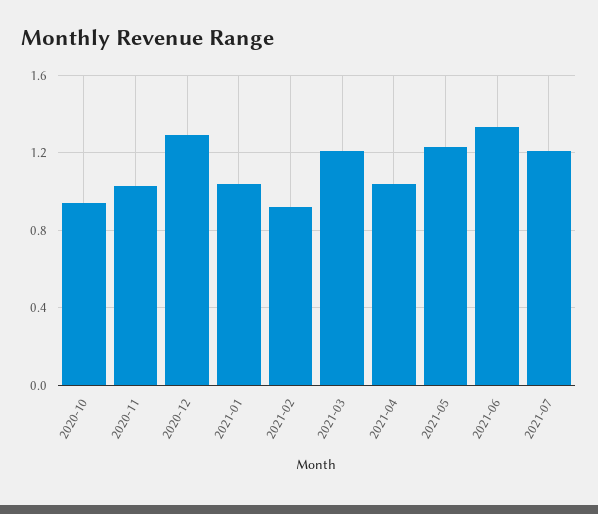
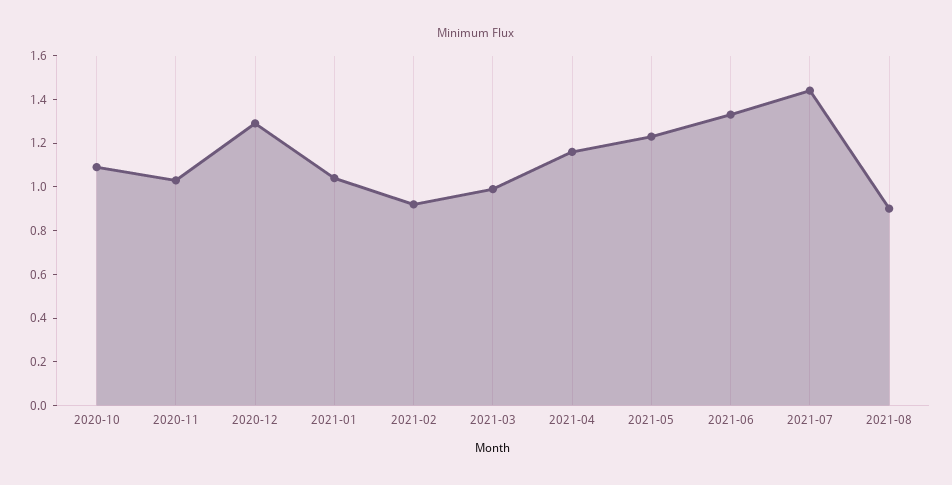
2020-10: 0.95 -> 1.1
2021-03: 1.2 -> 1
2021-04: 1.05 -> 1.15
2021-07: 1.2 -> 1.45
2021-08: none -> 0.9

